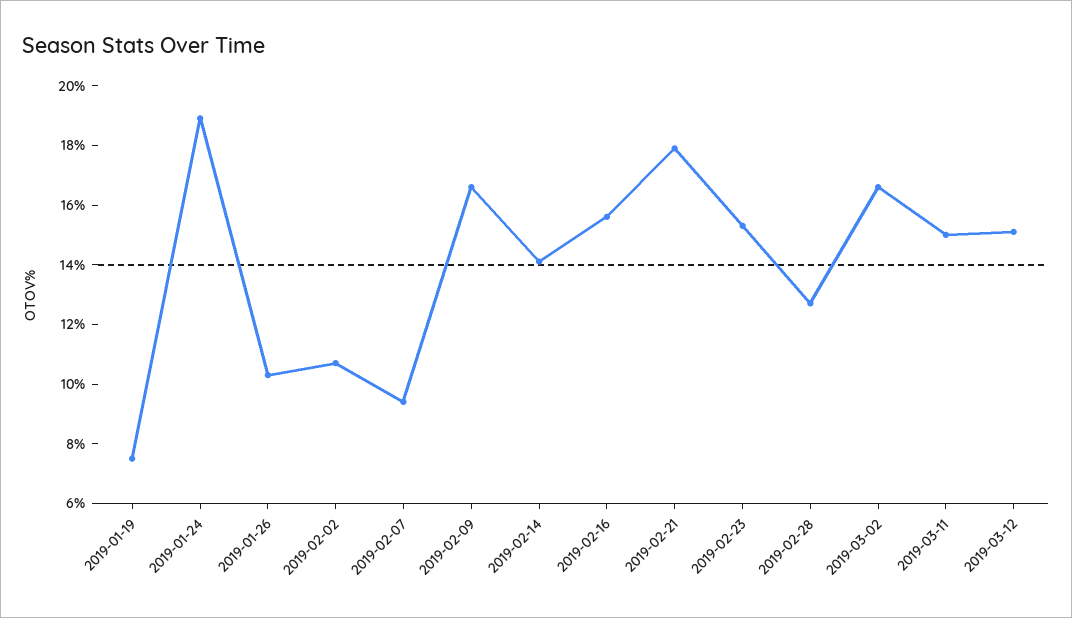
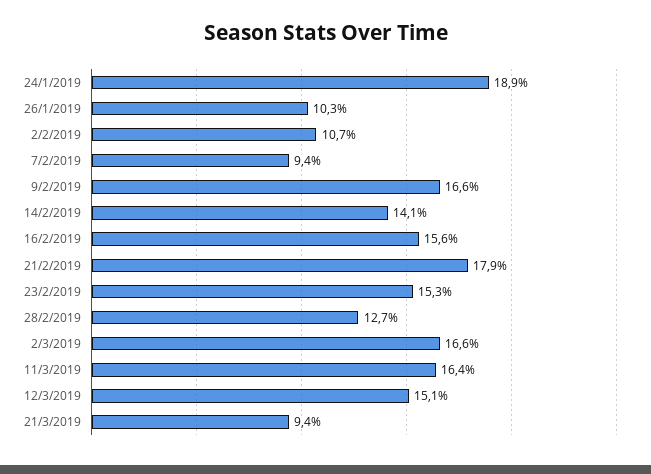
2019-01-19: 7.5 -> none
2019-03-11: 15 -> 16.4
21/3/2019: none -> 9.4

